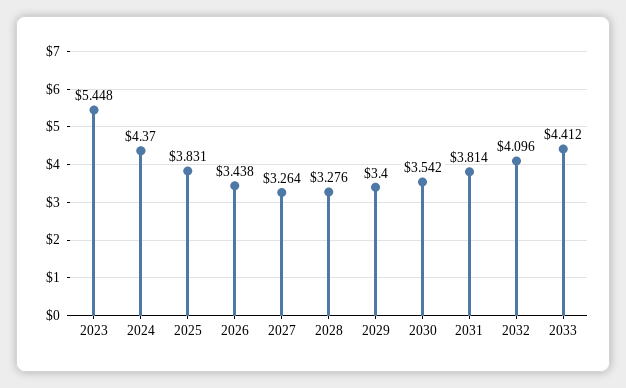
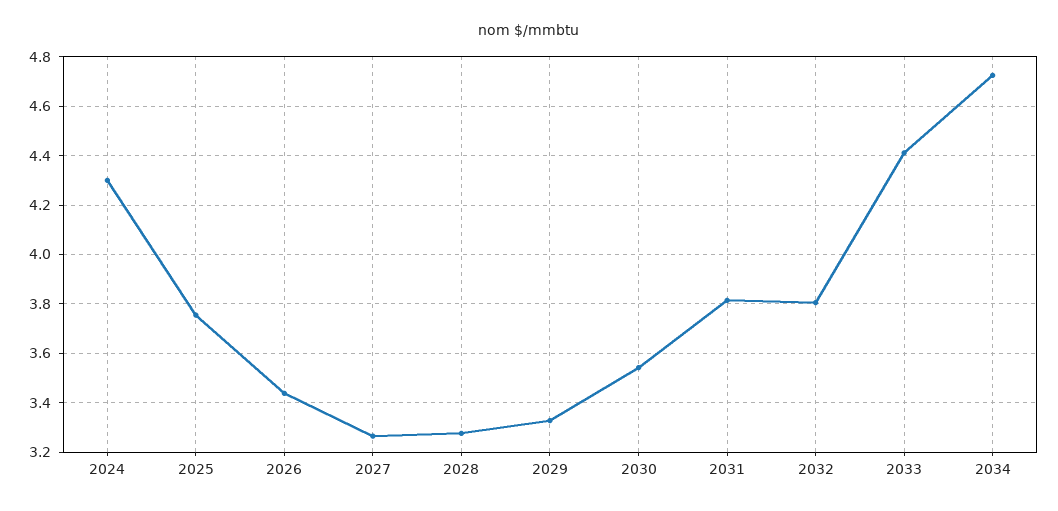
2023: 5.448 -> none
2024: 4.37 -> 4.3
2025: 3.831 -> 3.75
2029: 3.4 -> 3.325
2032: 4.096 -> 3.8
2034: none -> 4.725

